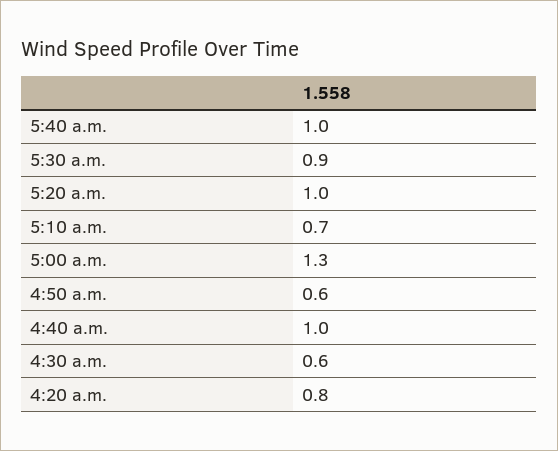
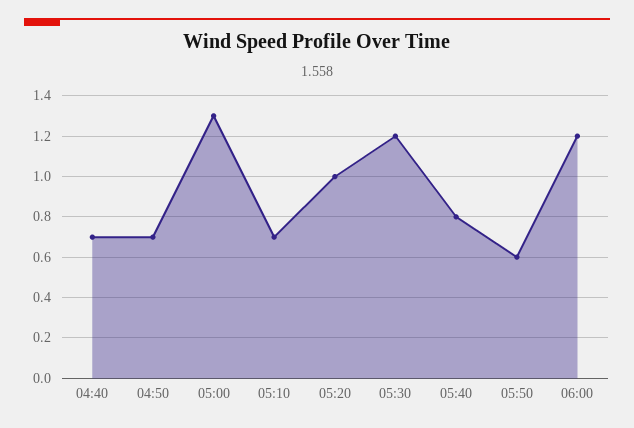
5:40 a.m.: 1 -> 0.8
5:30 a.m.: 0.9 -> 1.2
4:50 a.m.: 0.6 -> 0.7
4:40 a.m.: 1 -> 0.7
4:30 a.m.: 0.6 -> none
4:20 a.m.: 0.8 -> none
05:50: none -> 0.6
06:00: none -> 1.2

